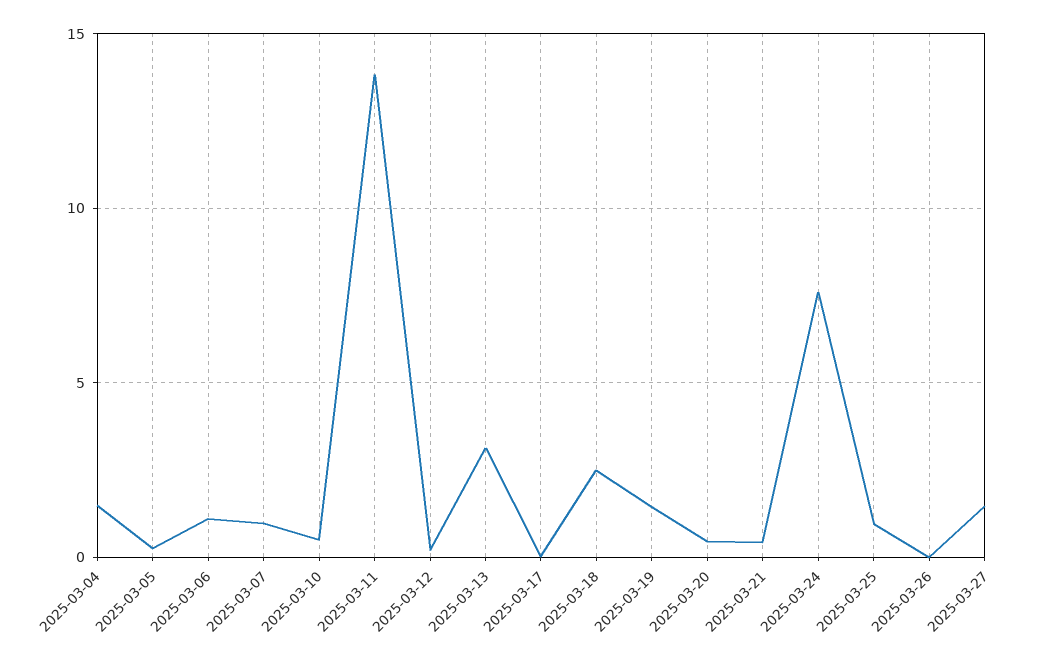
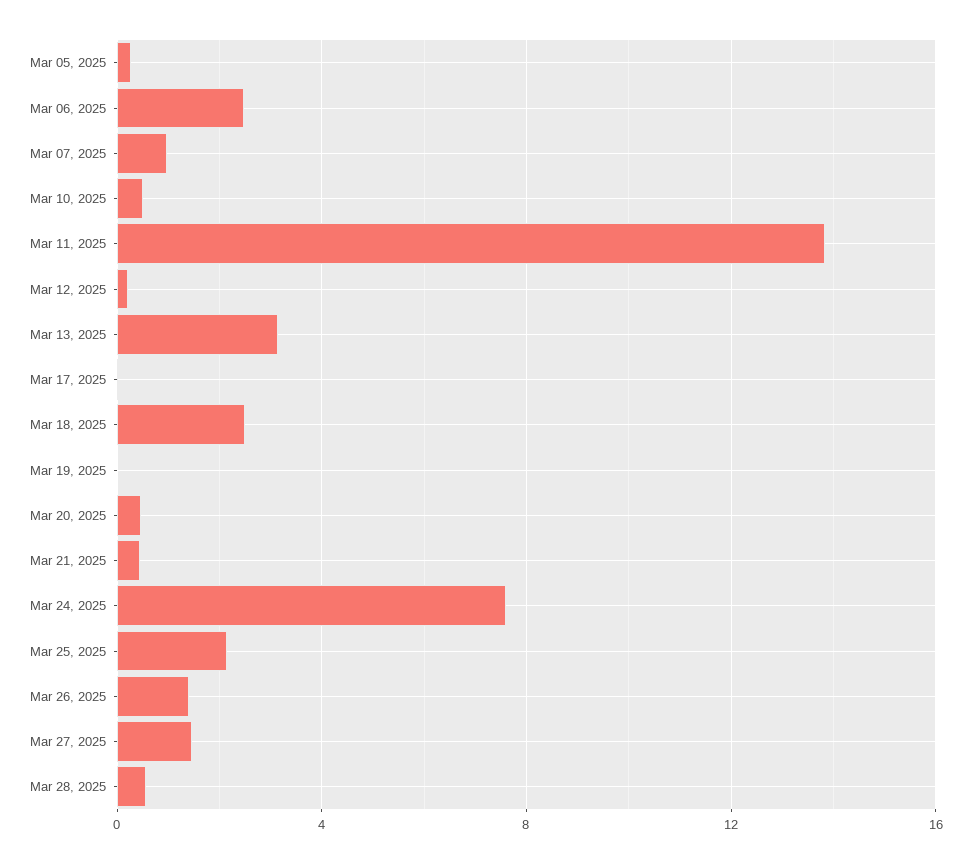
2025-03-04: 1.5 -> none
2025-03-06: 1 -> 2.5
2025-03-19: 1.5 -> 0
2025-03-25: 1 -> 2
2025-03-26: 0 -> 1.5
Mar 28, 2025: none -> 0.5

